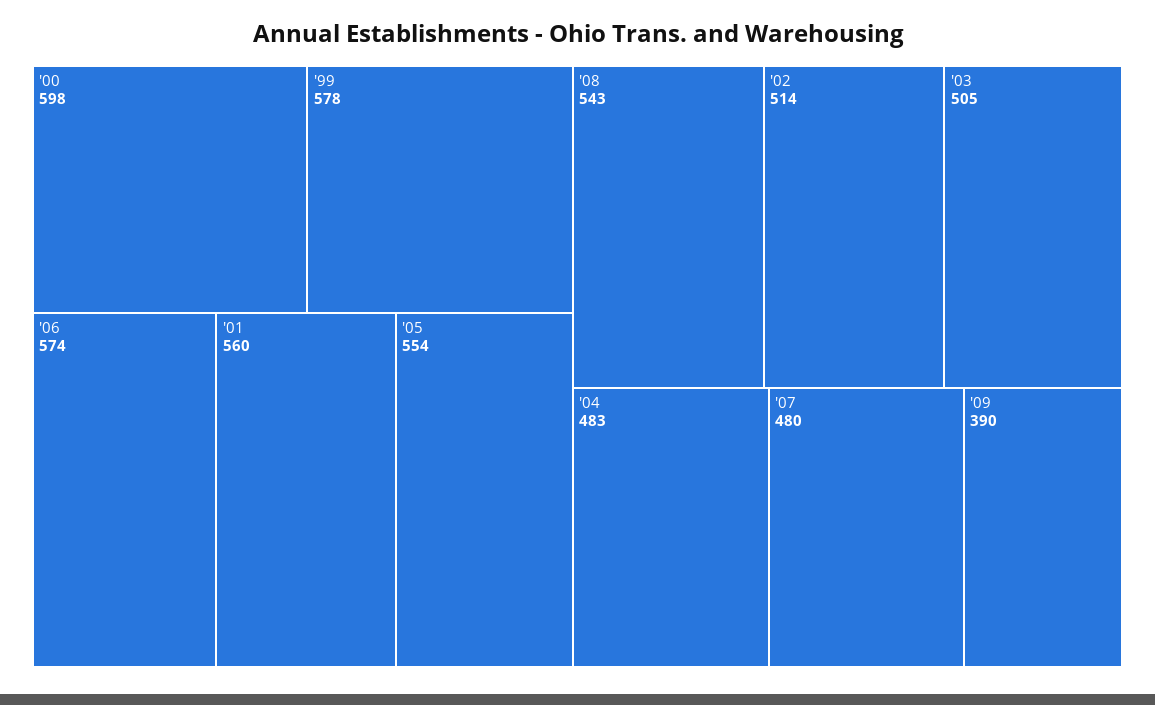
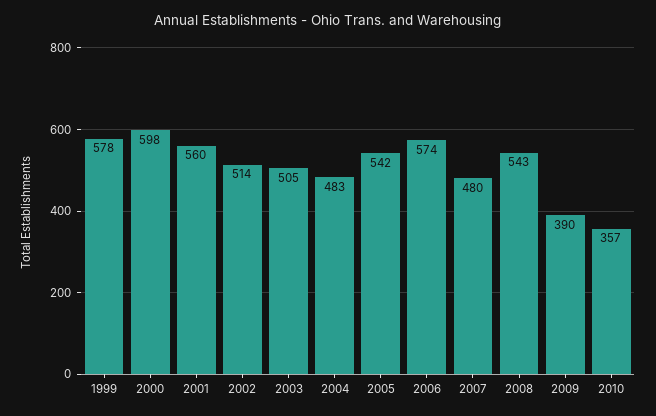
'05: 554 -> 542
2010: none -> 357

